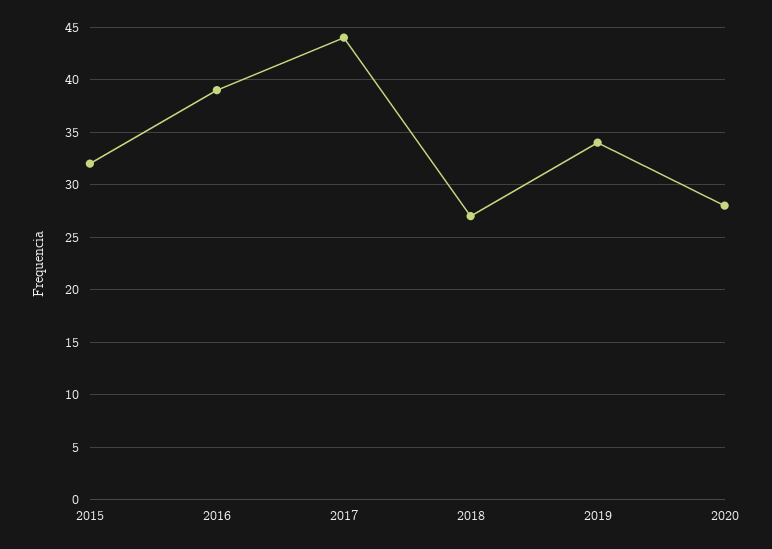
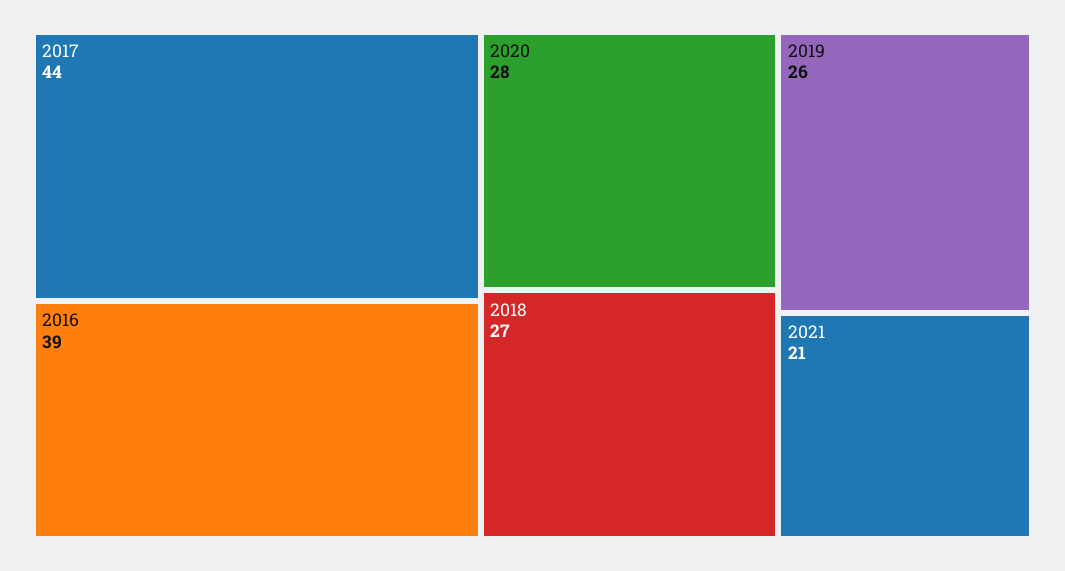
2015: 32 -> none
2019: 34 -> 26
2021: none -> 21

